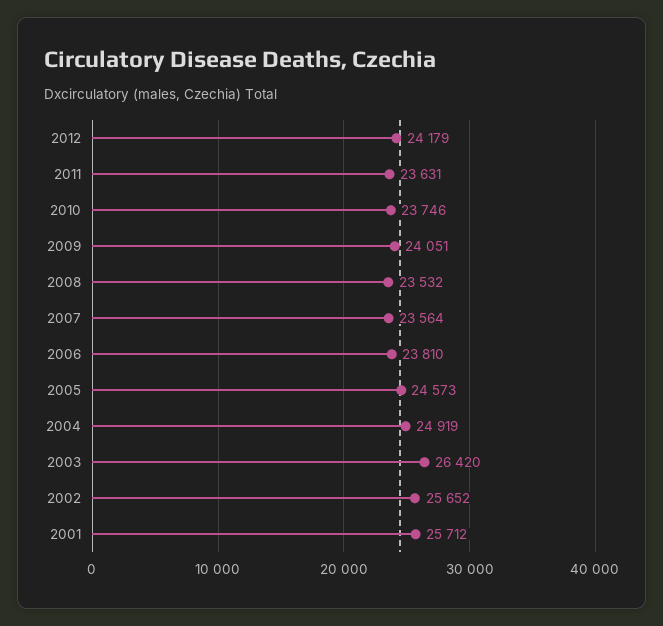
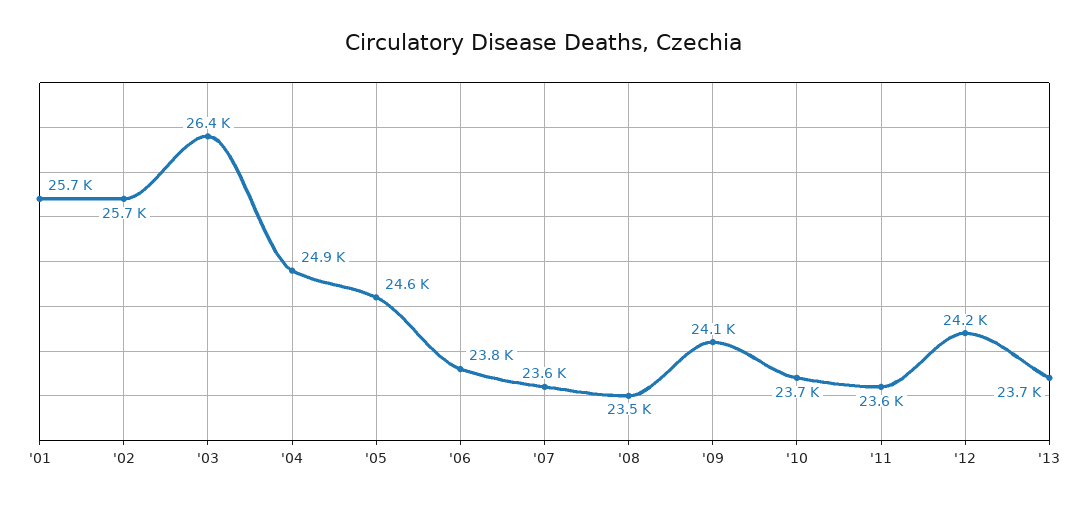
'13: none -> 23700

